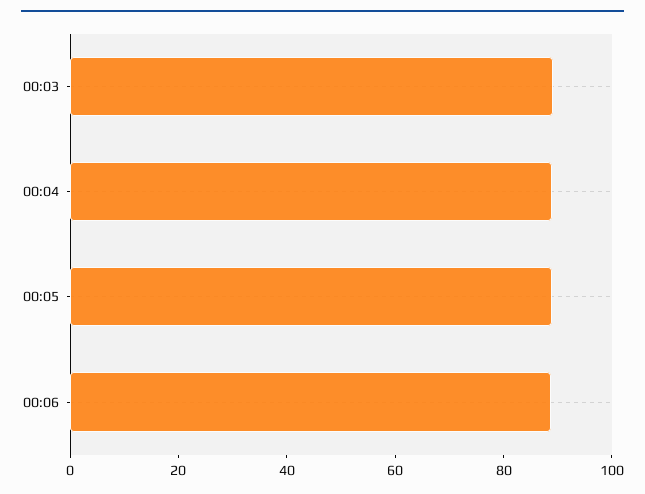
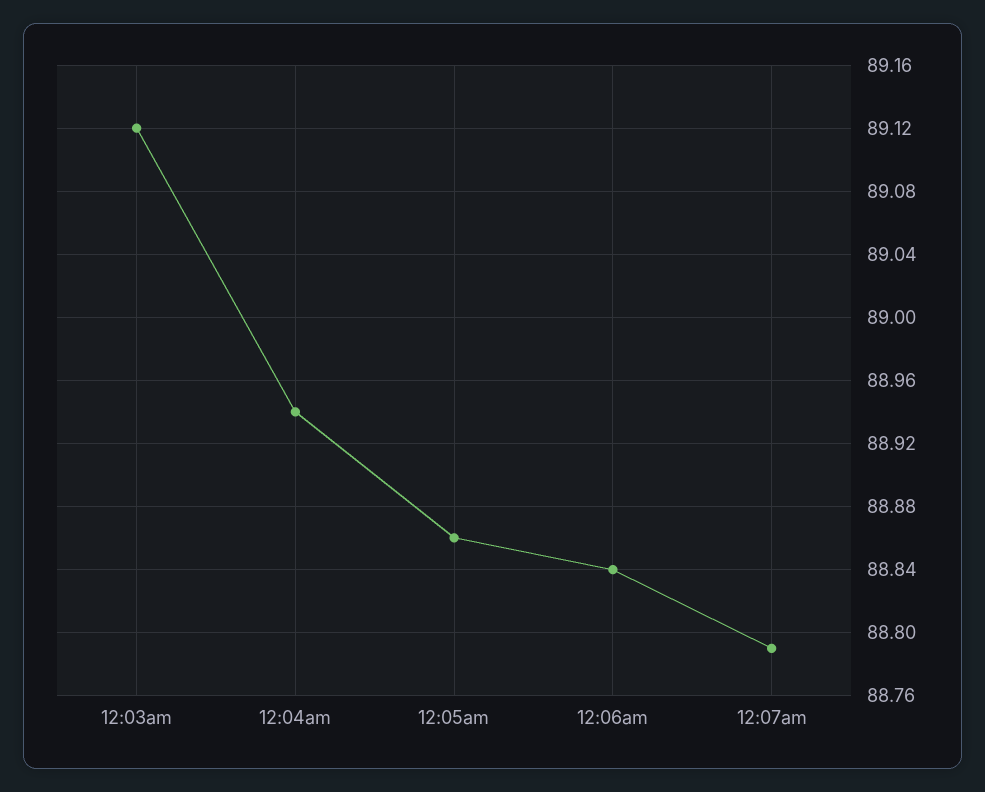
12:07am: none -> 88.79

